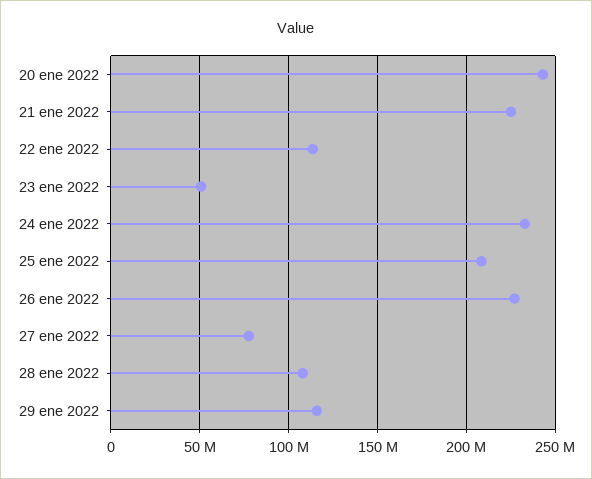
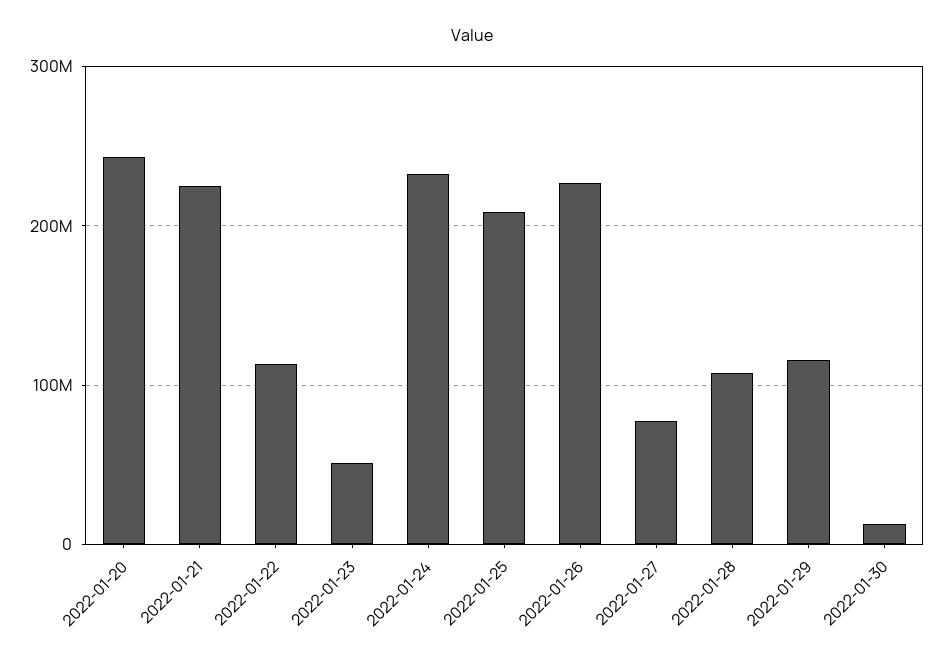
2022-01-30: none -> 10000000

